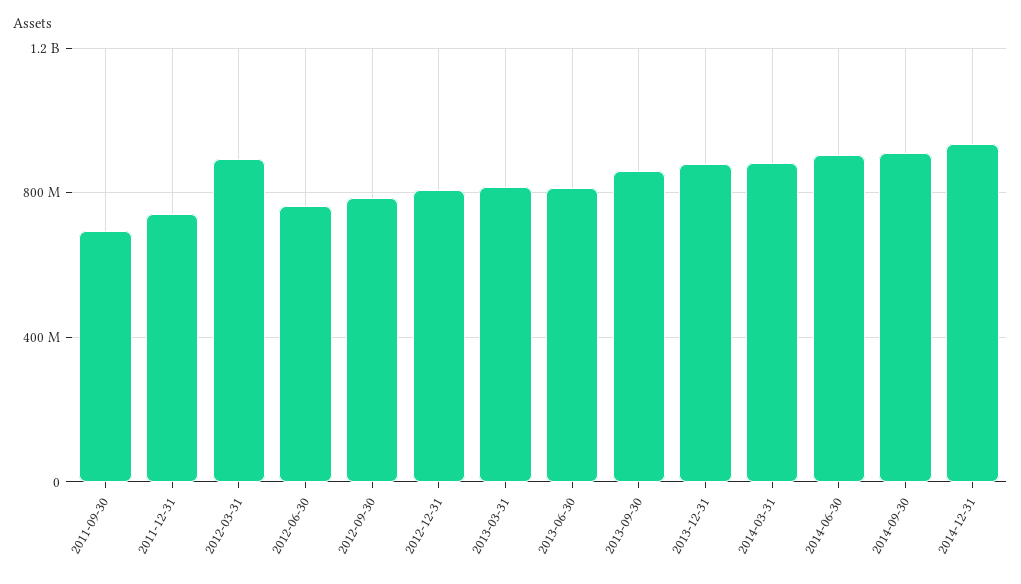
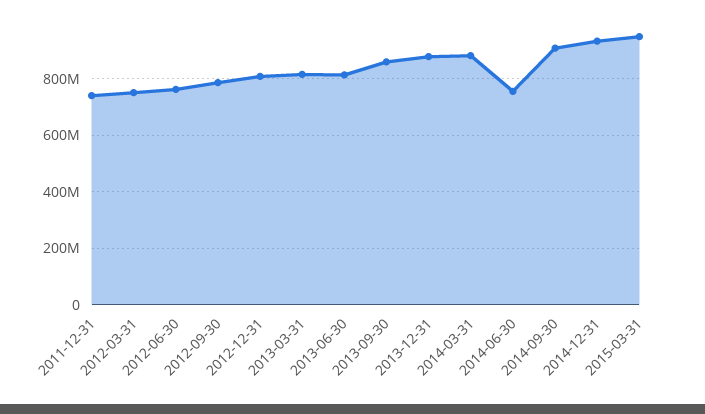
2011-09-30: 700000000 -> none
2012-03-31: 900000000 -> 750000000
2014-06-30: 900000000 -> 750000000
2015-03-31: none -> 950000000

